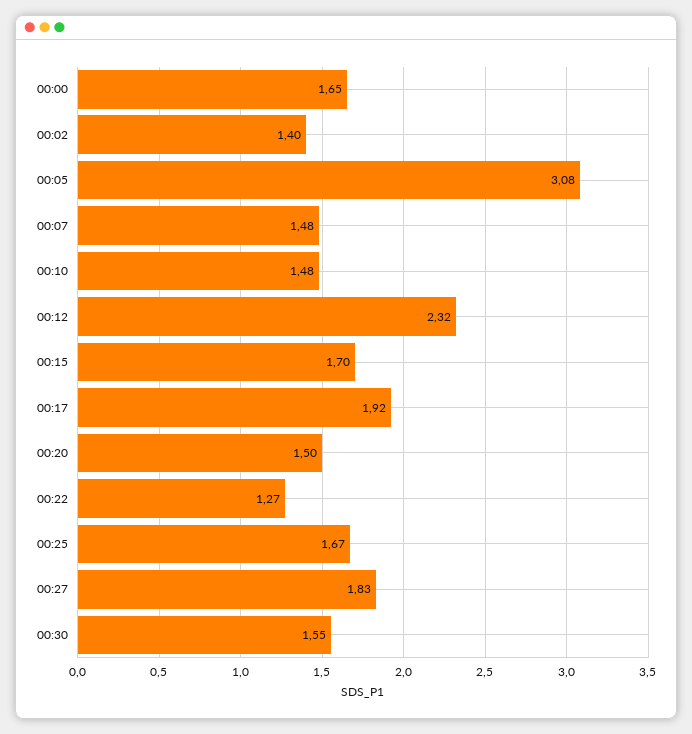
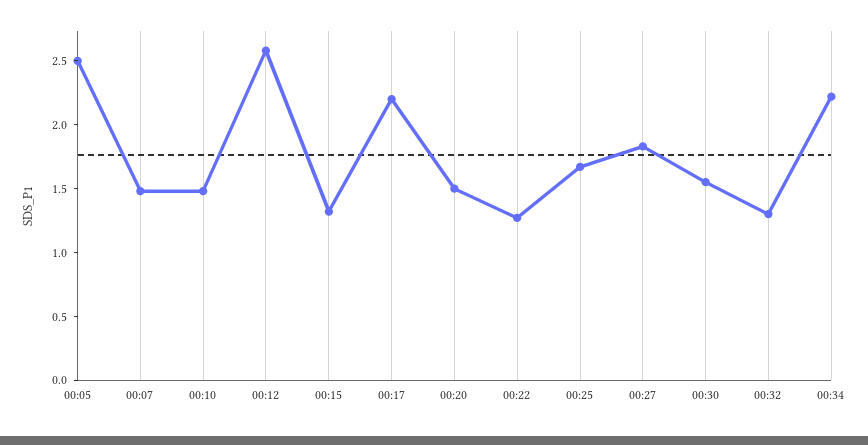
00:00: 1.65 -> none
00:02: 1.4 -> none
00:05: 3.08 -> 2.5
00:12: 2.32 -> 2.6
00:15: 1.7 -> 1.3
00:17: 1.92 -> 2.2
00:32: none -> 1.3
00:34: none -> 2.2

